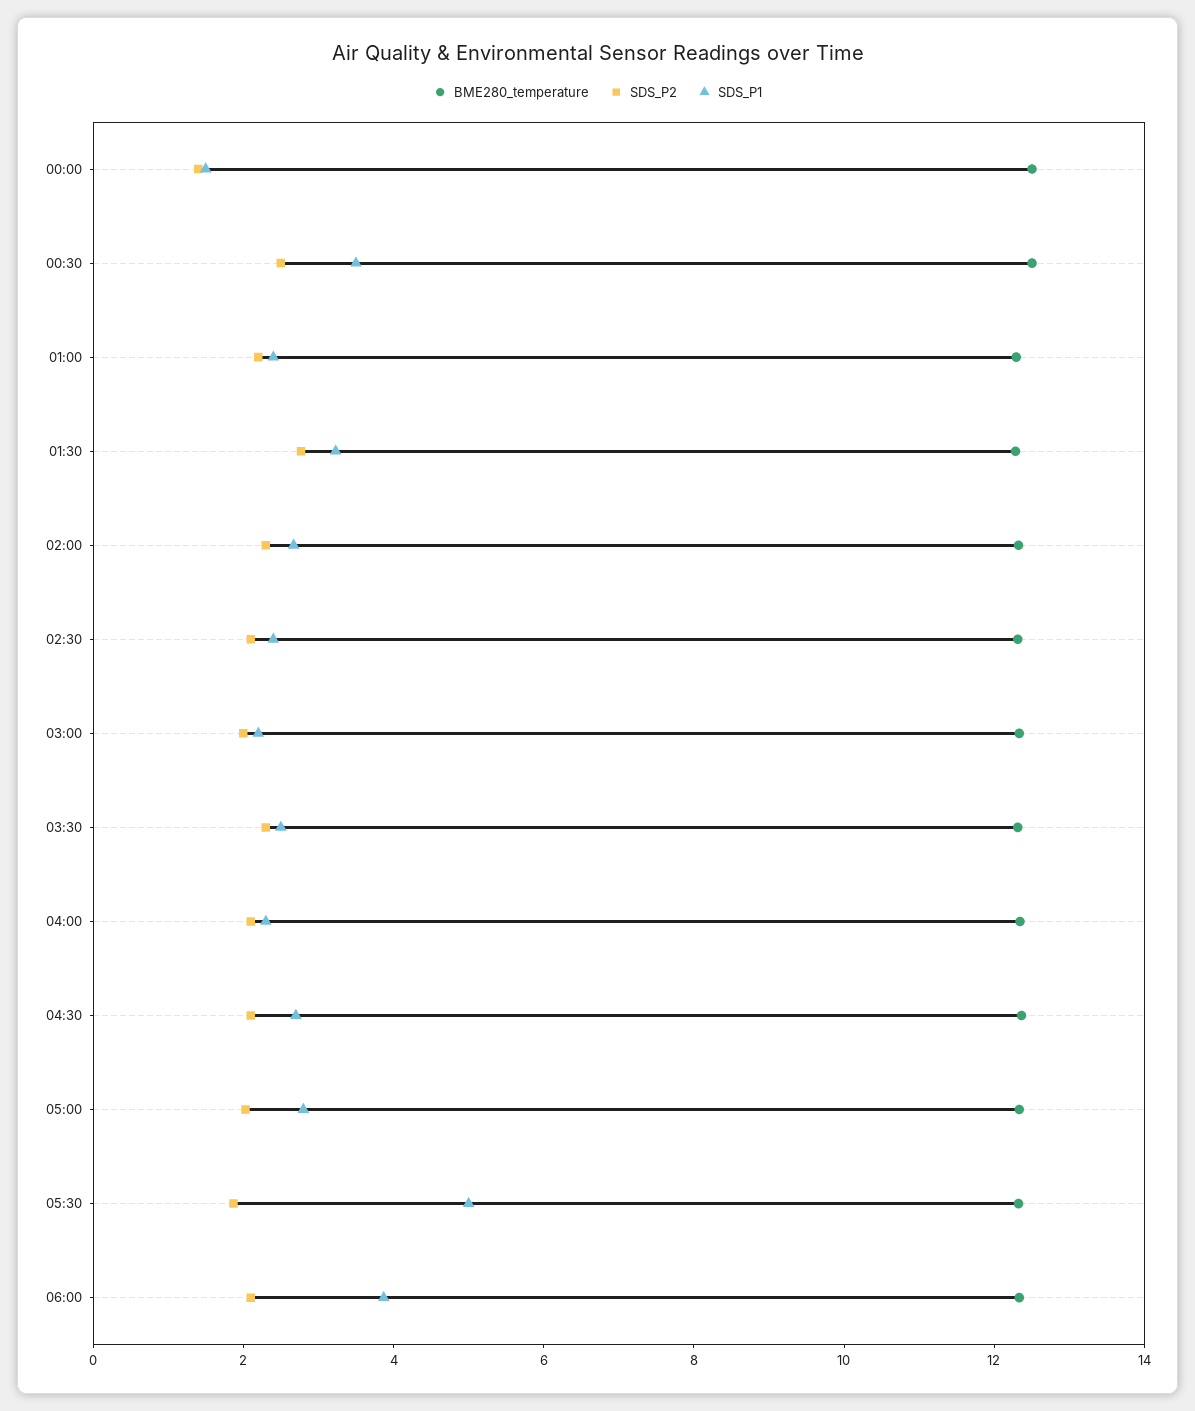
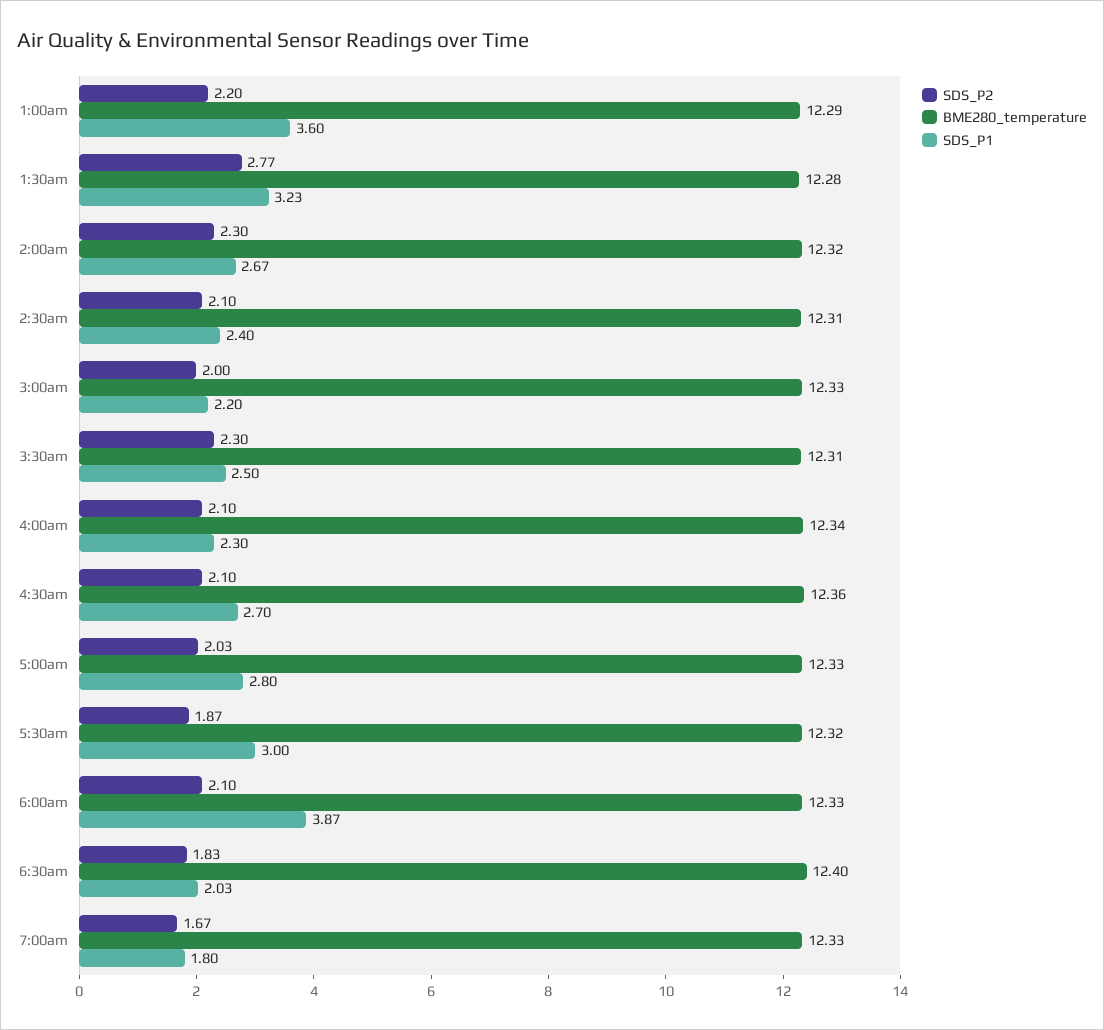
BME280_temperature, 00:00: 12.5 -> none
SDS_P2, 00:00: 1.5 -> none
SDS_P1, 00:00: 1.5 -> none
BME280_temperature, 00:30: 12.5 -> none
SDS_P2, 00:30: 2.5 -> none
SDS_P1, 00:30: 3.5 -> none
SDS_P1, 01:00: 2.5 -> 3.6
SDS_P1, 05:30: 5 -> 3
SDS_P2, 6:30am: none -> 1.83
BME280_temperature, 6:30am: none -> 12.4
SDS_P1, 6:30am: none -> 2.03
SDS_P2, 7:00am: none -> 1.67
BME280_temperature, 7:00am: none -> 12.33
SDS_P1, 7:00am: none -> 1.8

